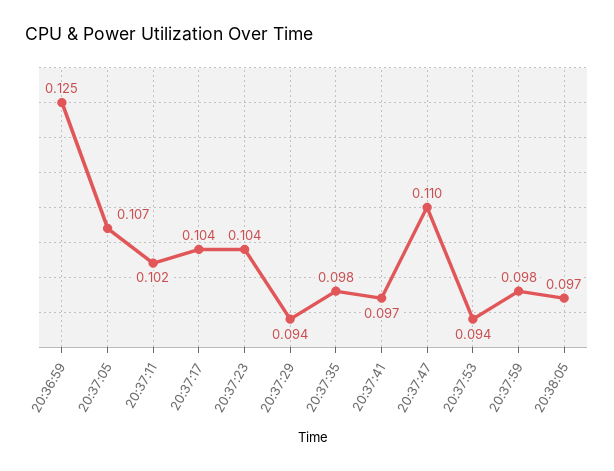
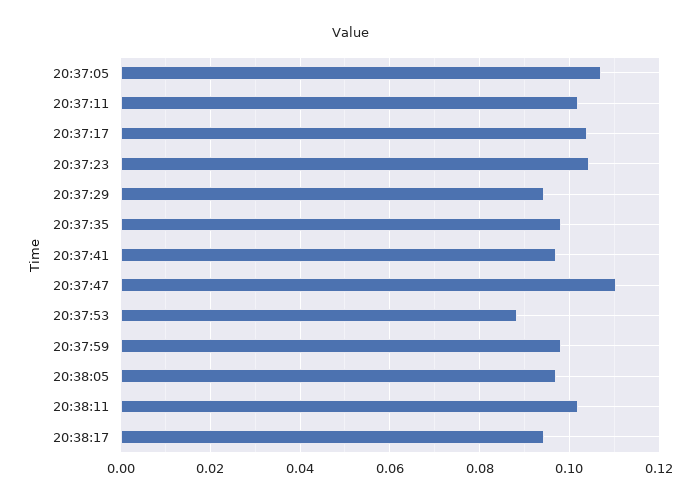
20:36:59: 0.125 -> none
20:37:53: 0.094 -> 0.088
20:38:11: none -> 0.102
20:38:17: none -> 0.094

